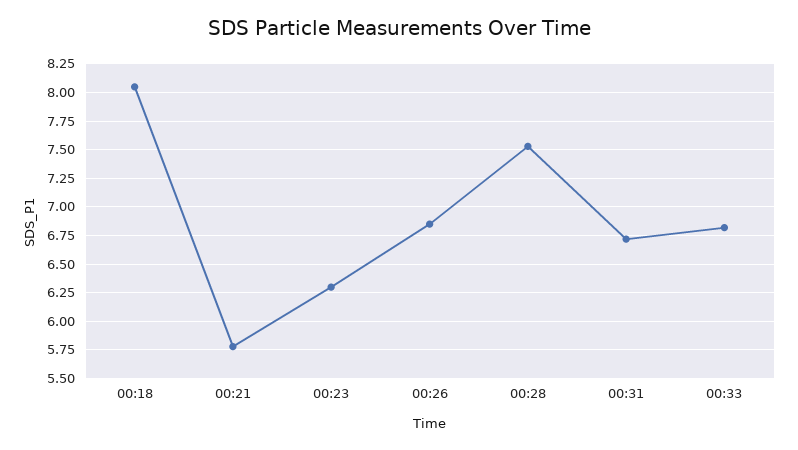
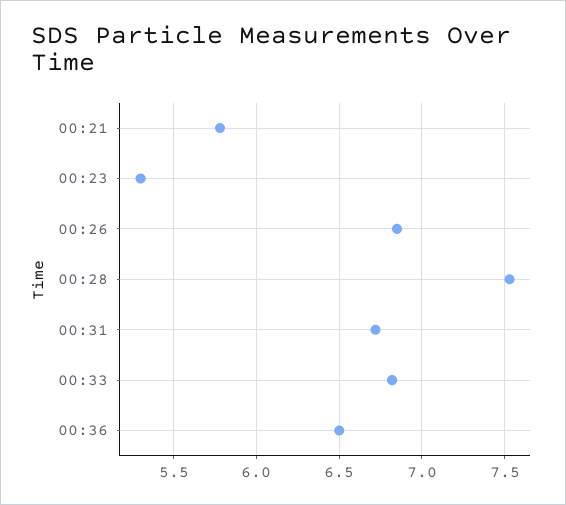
00:18: 8 -> none
00:23: 6.25 -> 5.3
00:36: none -> 6.5

